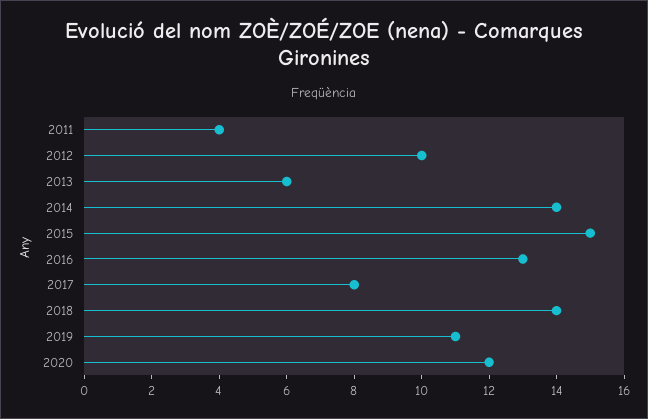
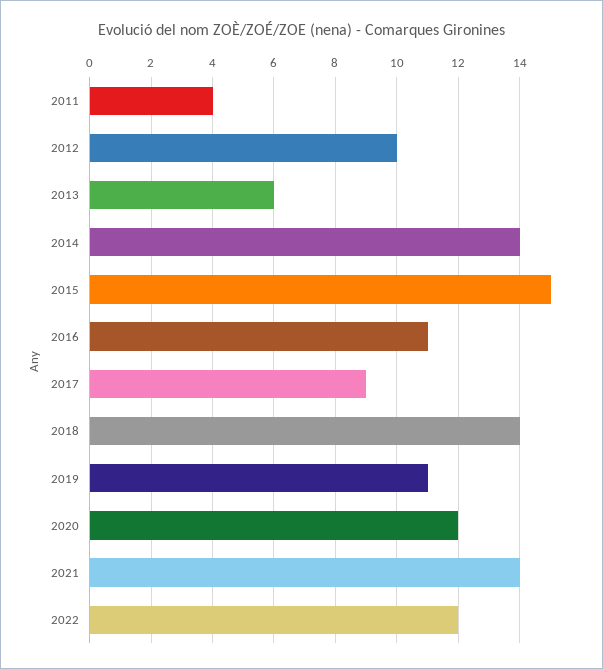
2016: 13 -> 11
2017: 8 -> 9
2021: none -> 14
2022: none -> 12

